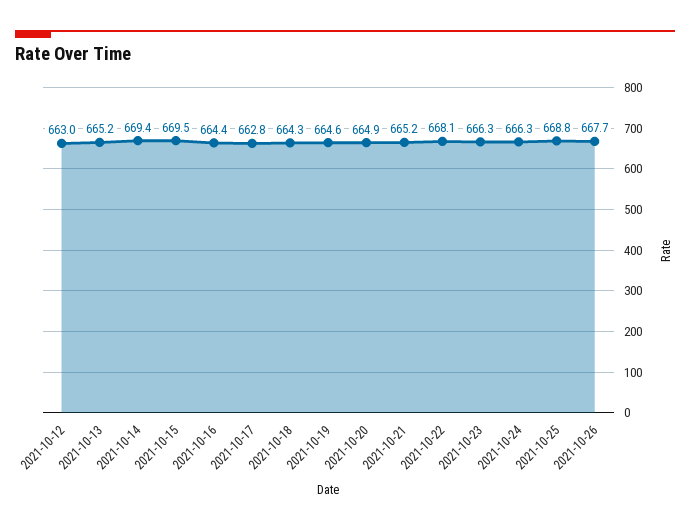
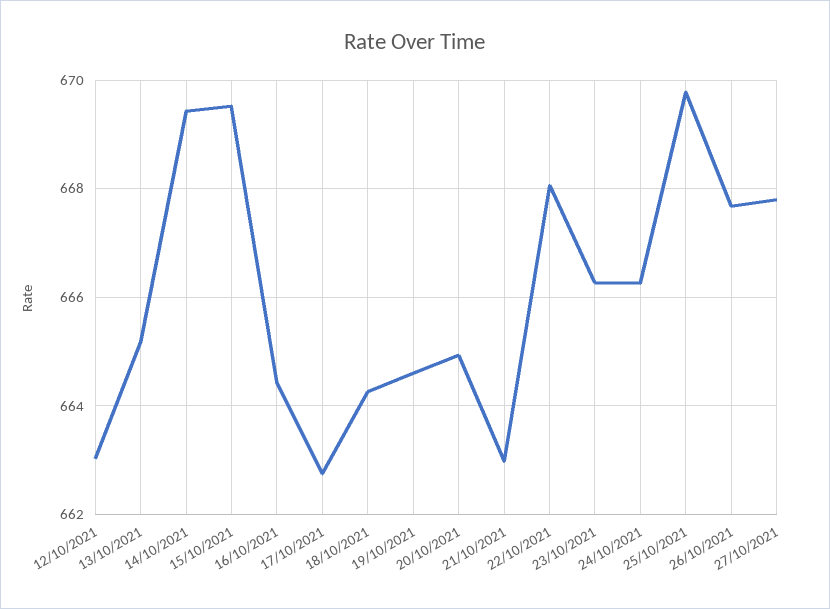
2021-10-21: 665.2 -> 663
2021-10-25: 668.8 -> 669.8
27/10/2021: none -> 667.8

